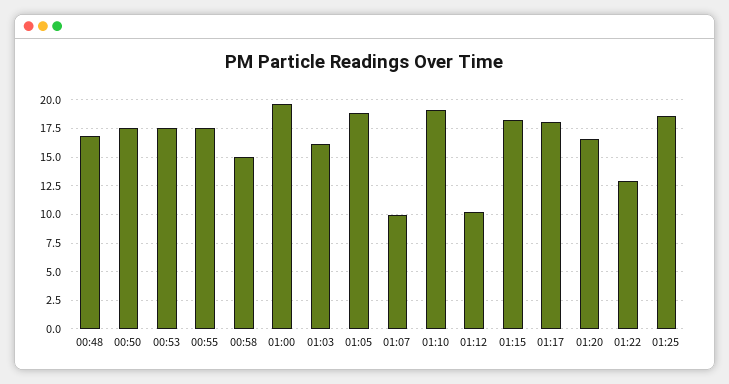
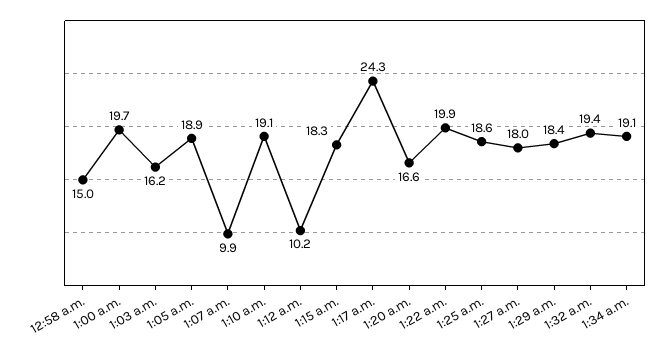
00:48: 17.5 -> none
00:50: 17.5 -> none
00:53: 17.5 -> none
00:55: 17.5 -> none
01:17: 17.5 -> 24.3
01:22: 12.5 -> 19.9
1:27 a.m.: none -> 18
1:29 a.m.: none -> 18.4
1:32 a.m.: none -> 19.4
1:34 a.m.: none -> 19.1

